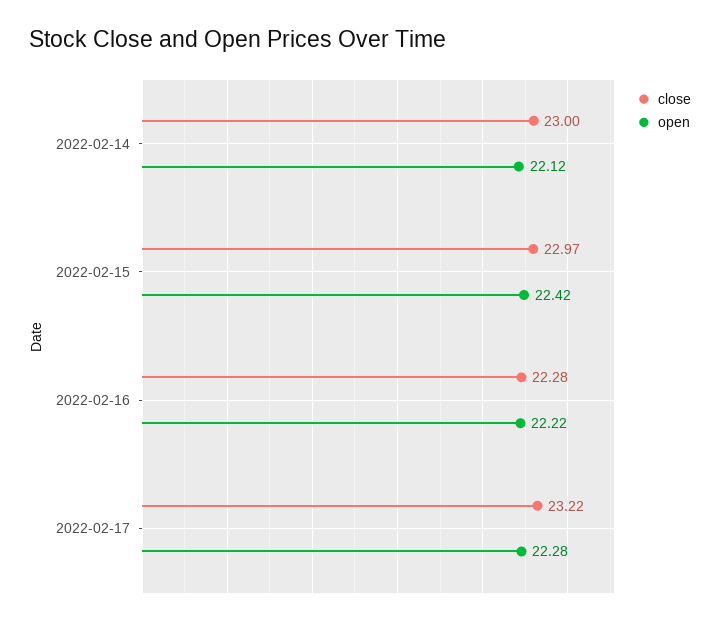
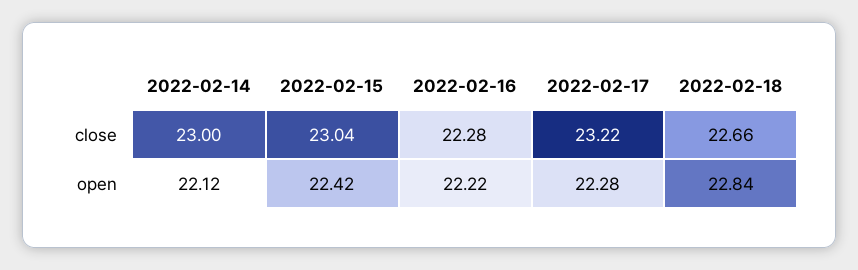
close, 2022-02-15: 22.97 -> 23.04
close, 2022-02-18: none -> 22.66
open, 2022-02-18: none -> 22.84

